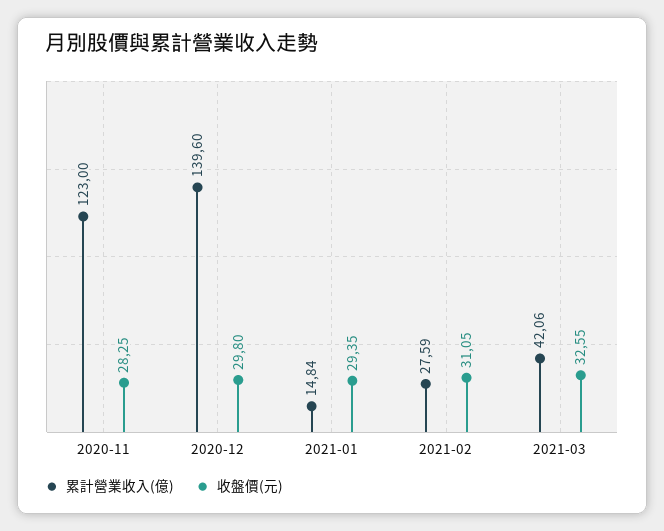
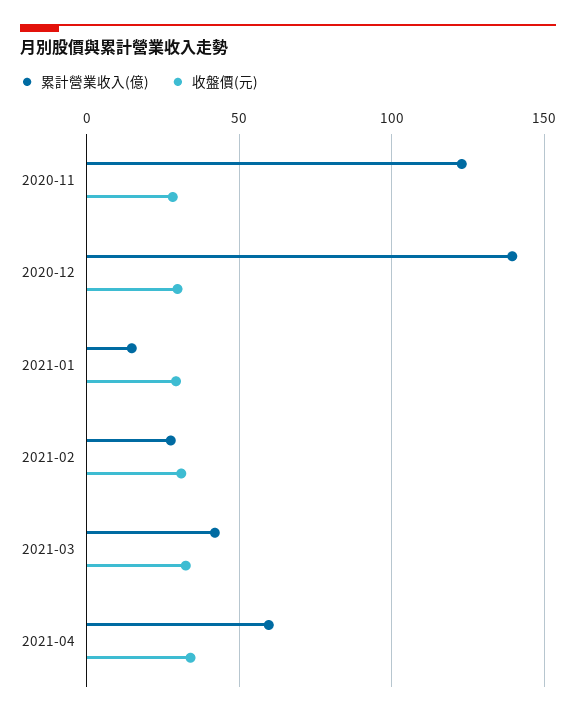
累計營業收入(億), 2021-04: none -> 60
收盤價(元), 2021-04: none -> 35

